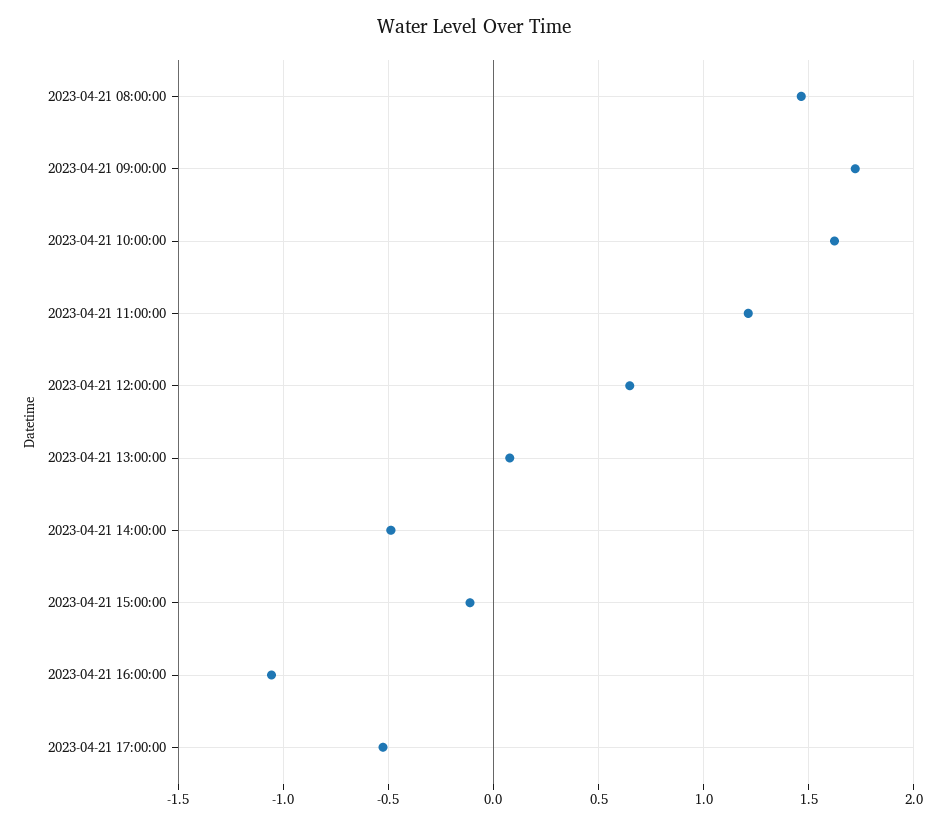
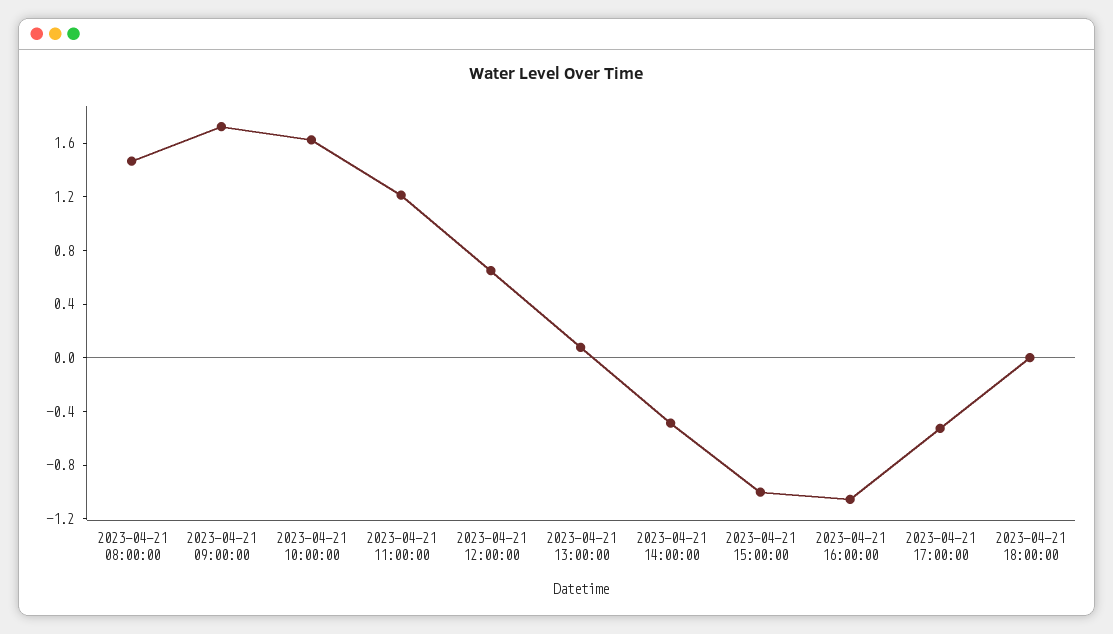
2023-04-21 15:00:00: -0.1 -> -1
2023-04-21 18:00:00: none -> 0

